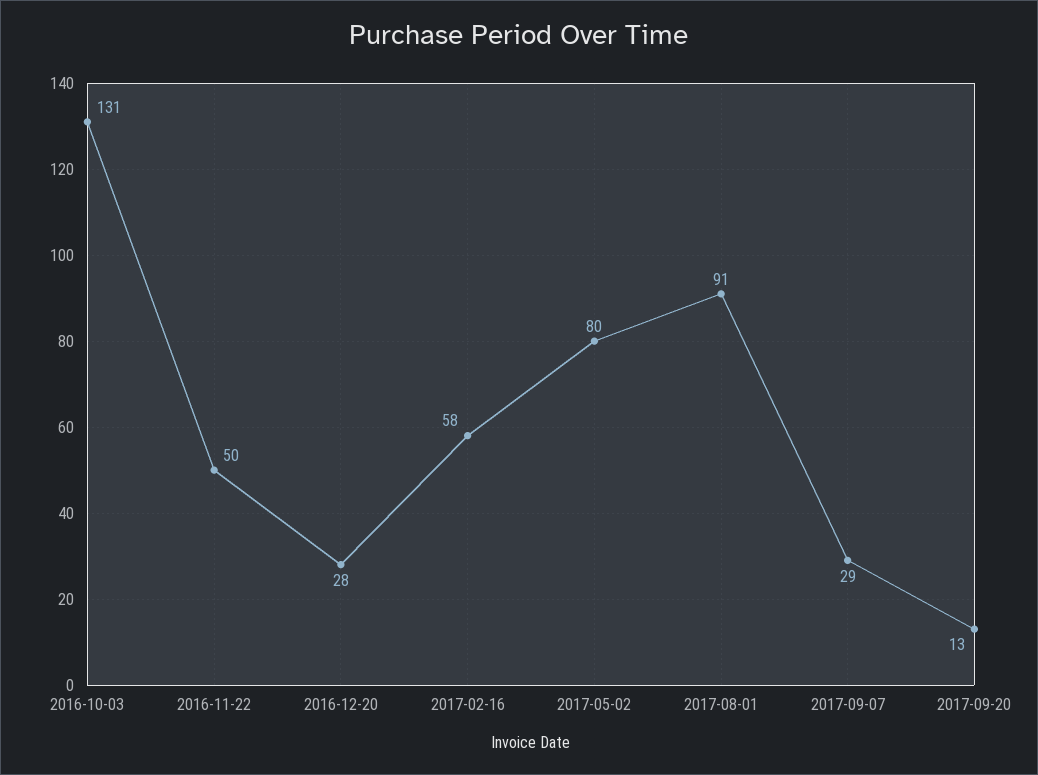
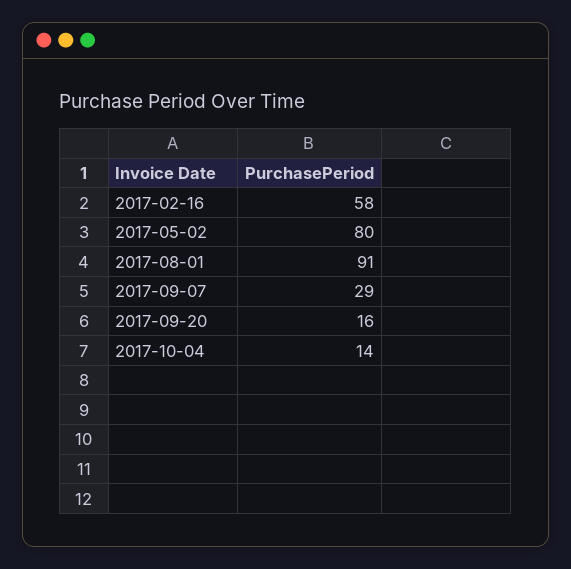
2016-10-03: 131 -> none
2016-11-22: 50 -> none
2016-12-20: 28 -> none
2017-09-20: 13 -> 16
2017-10-04: none -> 14

